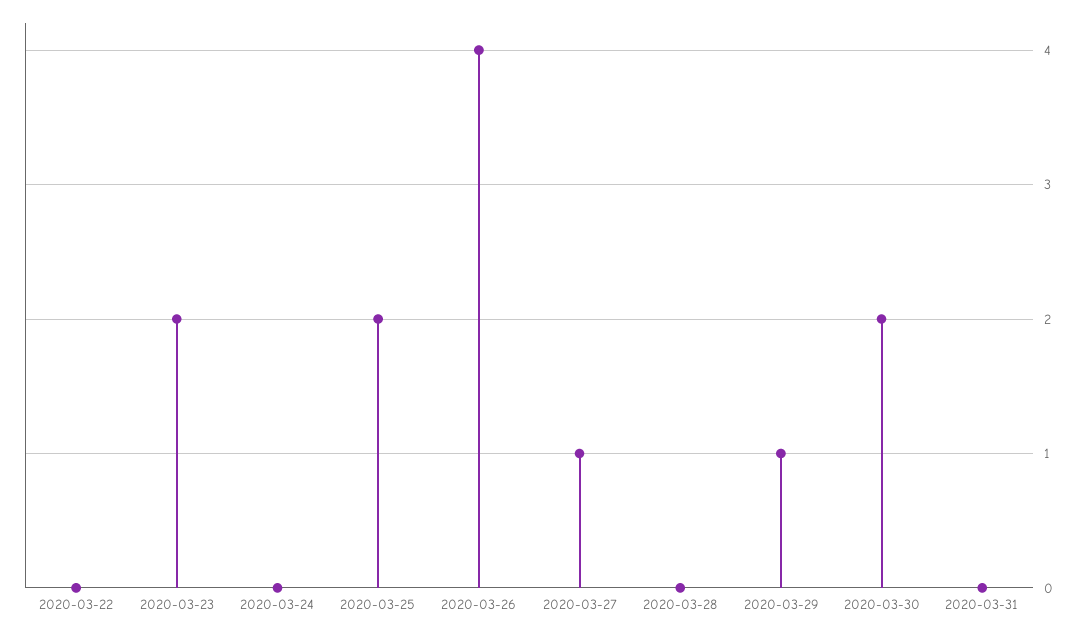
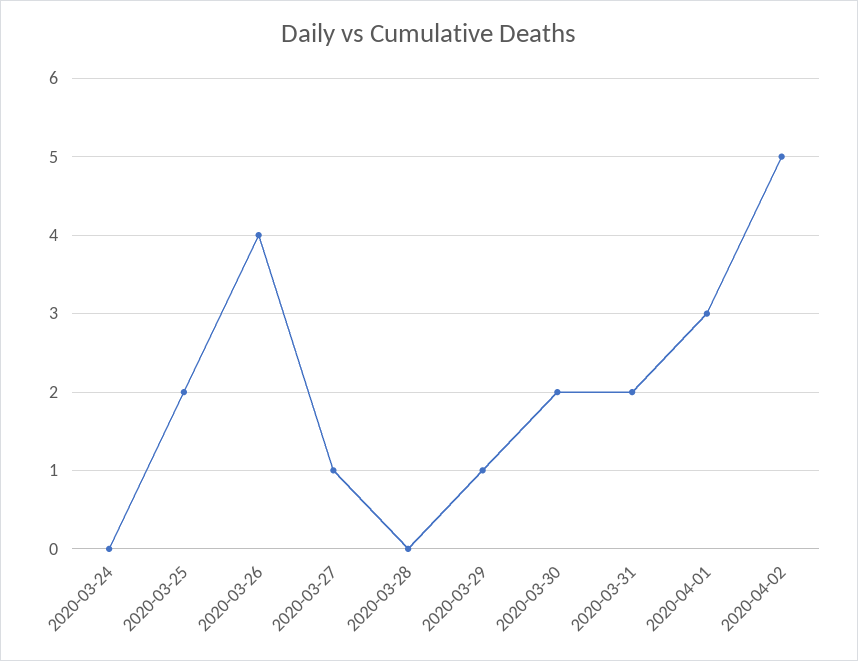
2020-03-22: 0 -> none
2020-03-23: 2 -> none
2020-03-31: 0 -> 2
2020-04-01: none -> 3
2020-04-02: none -> 5

